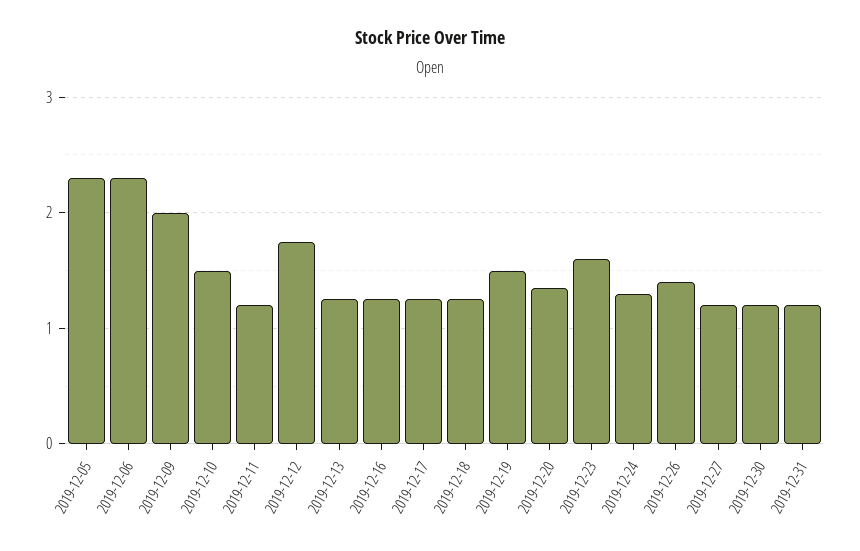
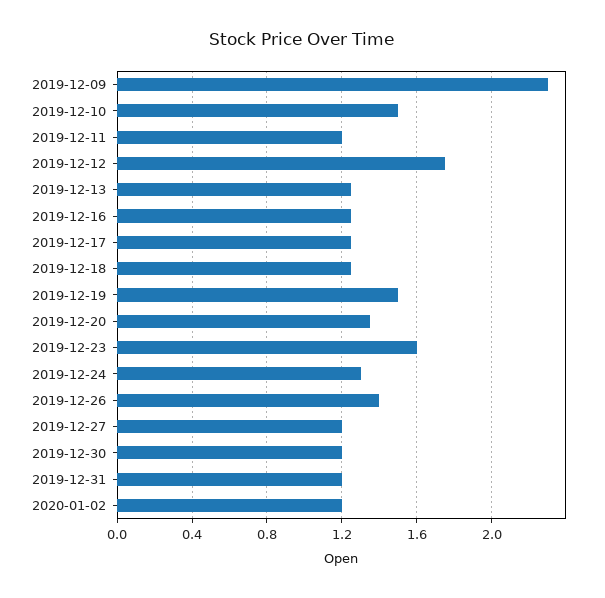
2019-12-05: 2.3 -> none
2019-12-06: 2.3 -> none
2019-12-09: 2 -> 2.3
2020-01-02: none -> 1.2

